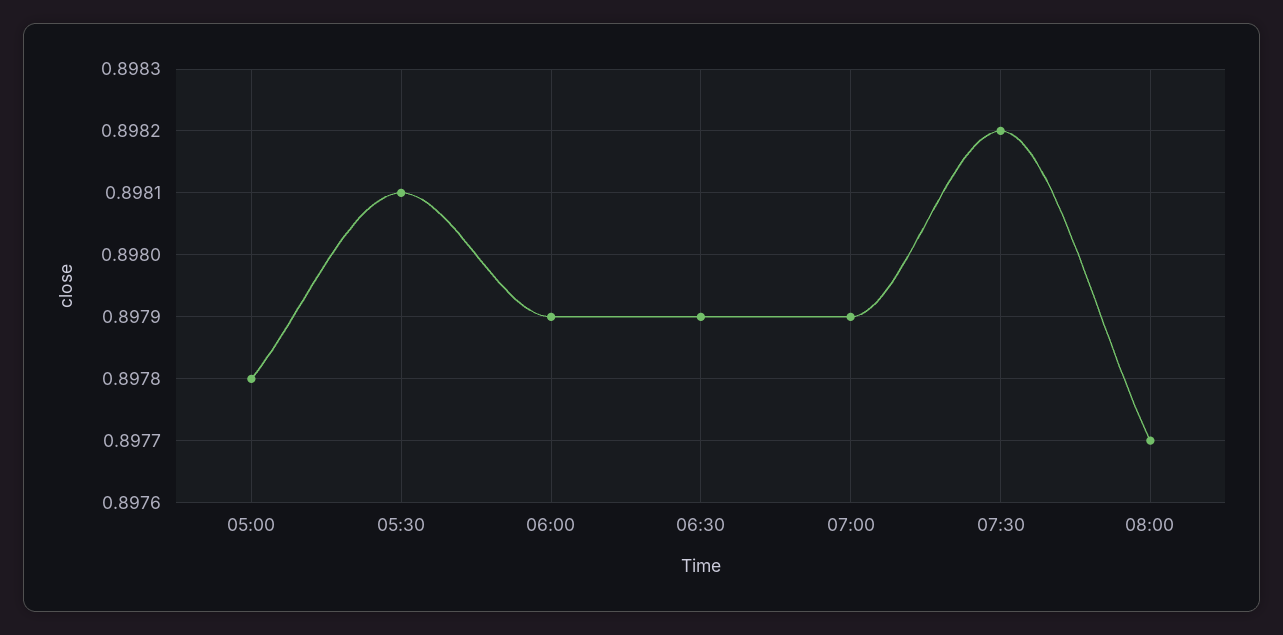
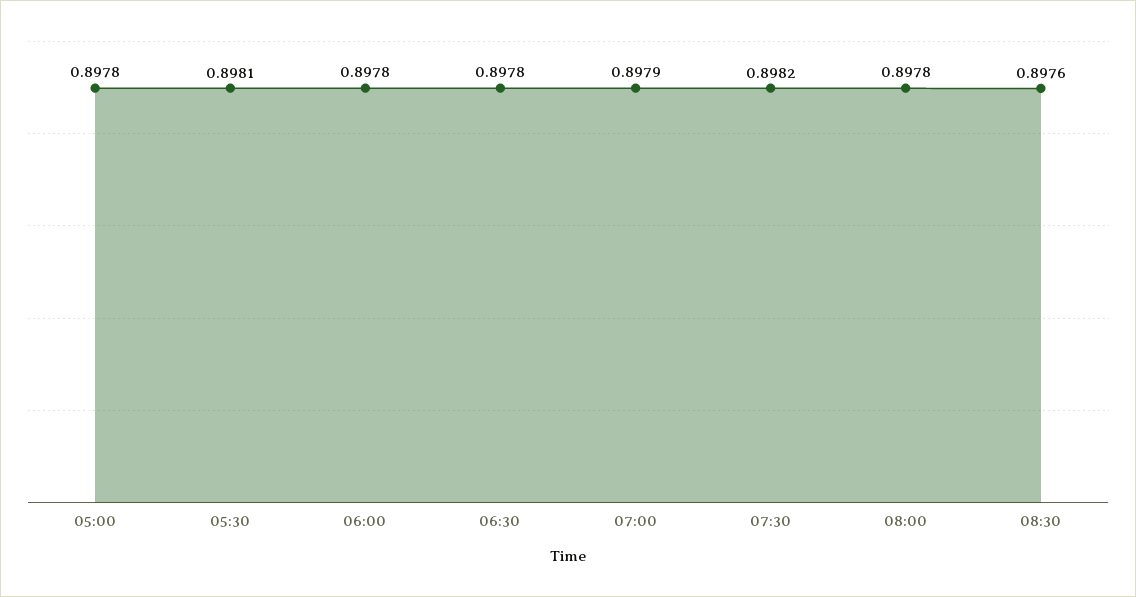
06:00: 0.8979 -> 0.8978
06:30: 0.8979 -> 0.8978
08:00: 0.8977 -> 0.8978
08:30: none -> 0.8976

